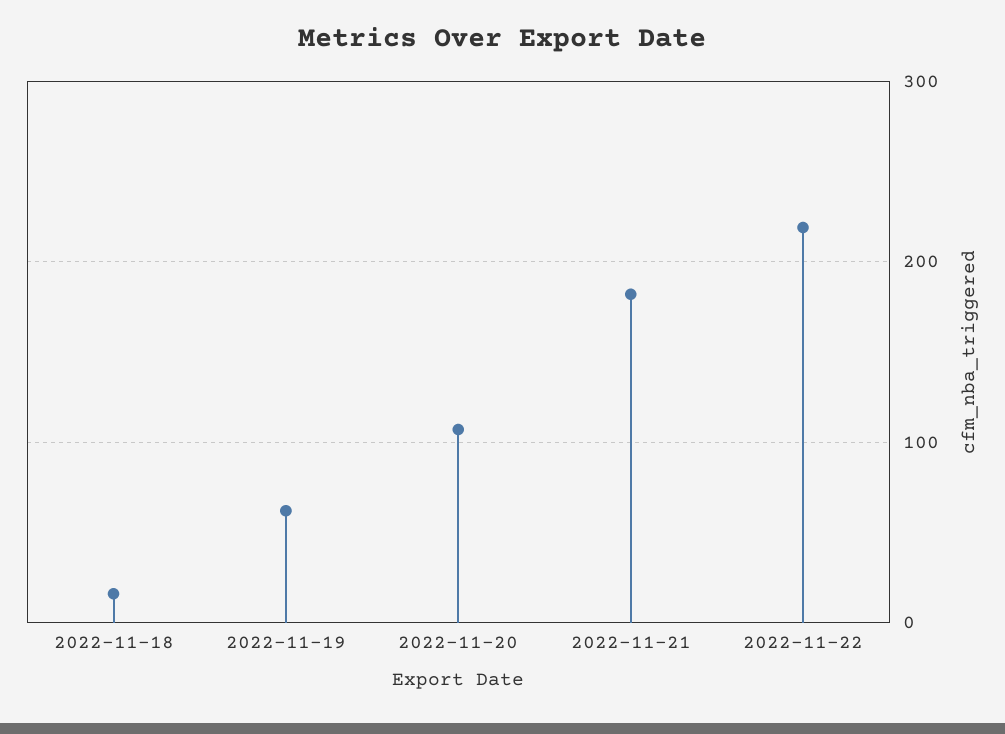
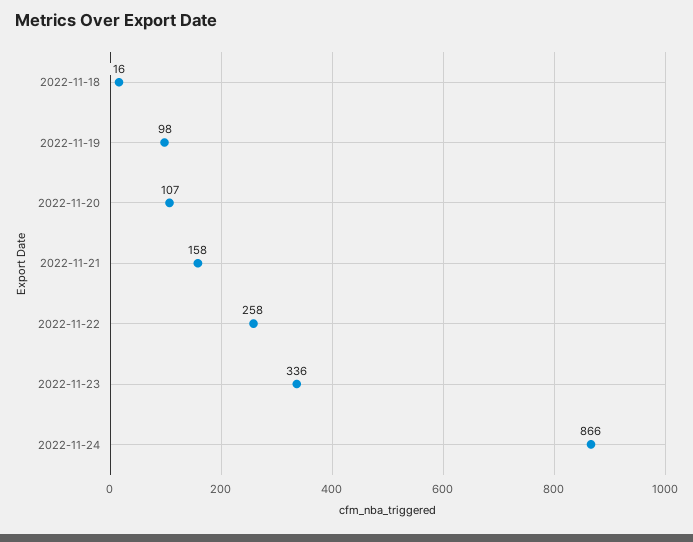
2022-11-19: 60 -> 98
2022-11-21: 180 -> 158
2022-11-22: 220 -> 258
2022-11-23: none -> 336
2022-11-24: none -> 866

